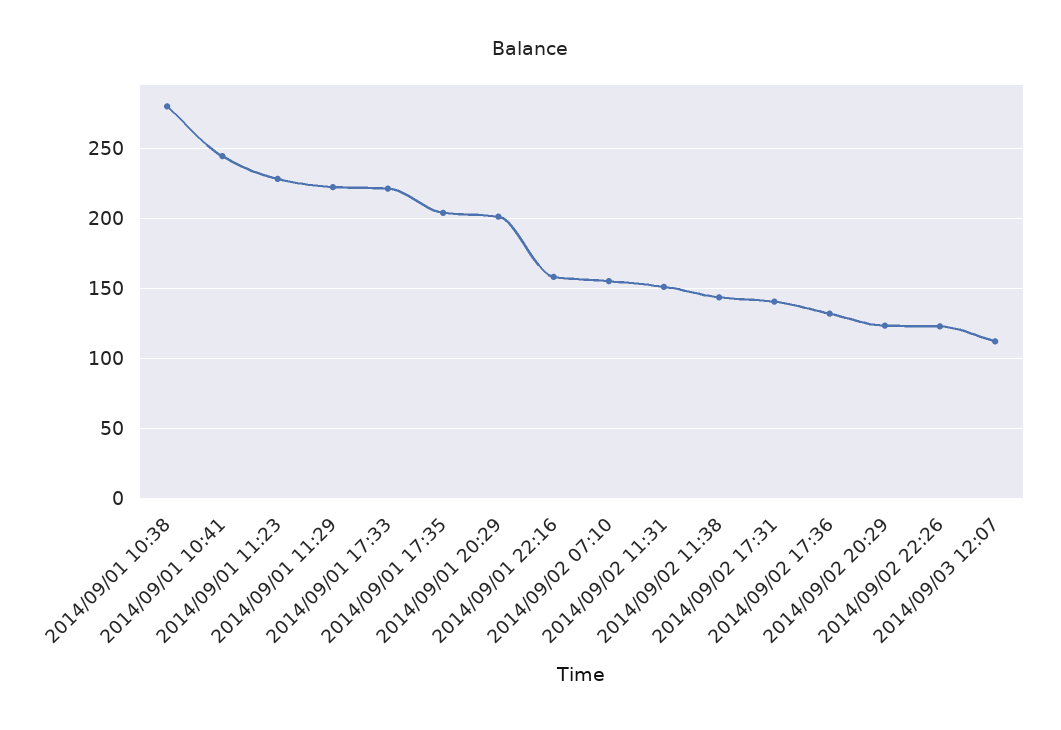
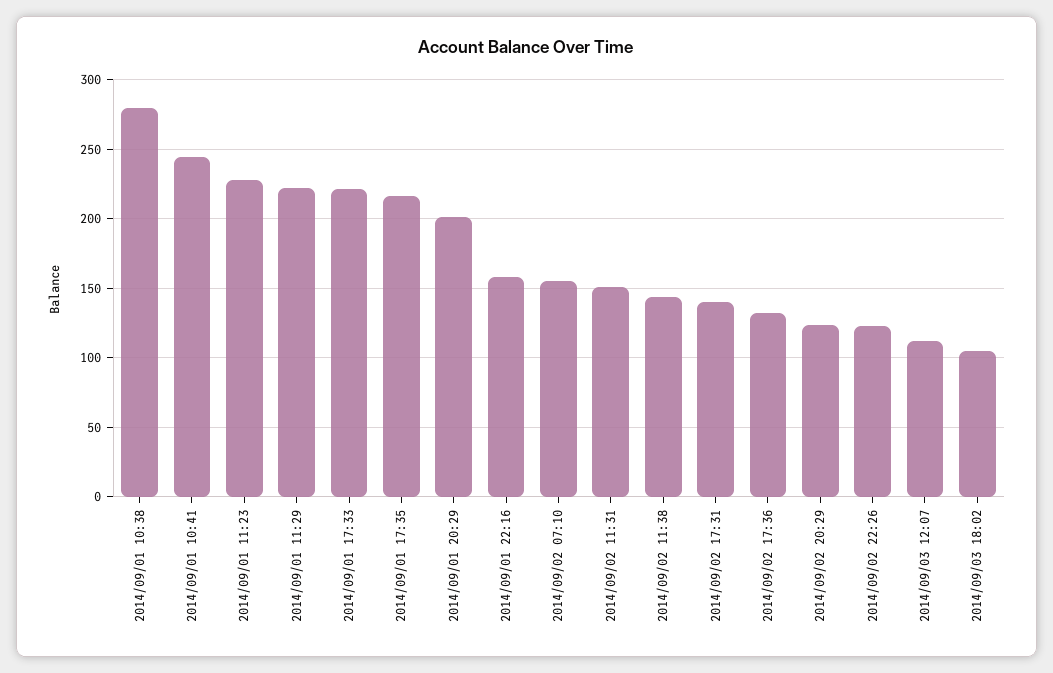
2014/09/01 17:35: 205 -> 215
2014/09/03 18:02: none -> 105

